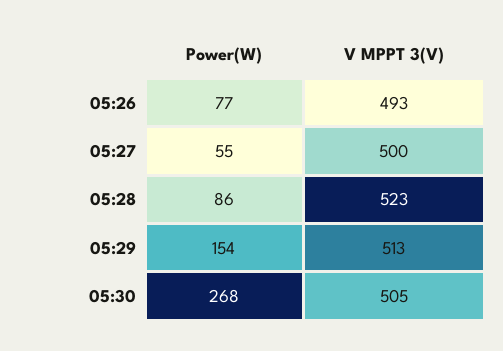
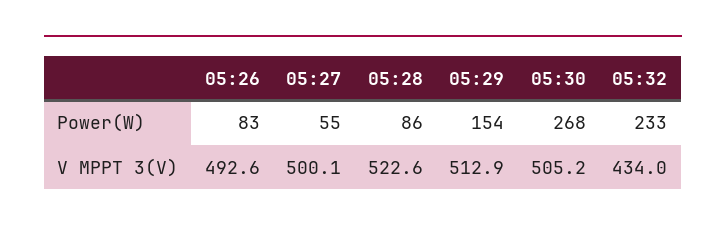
Power(W), 05:26: 77 -> 83
Power(W), 05:32: none -> 233
V MPPT 3(V), 05:32: none -> 434

